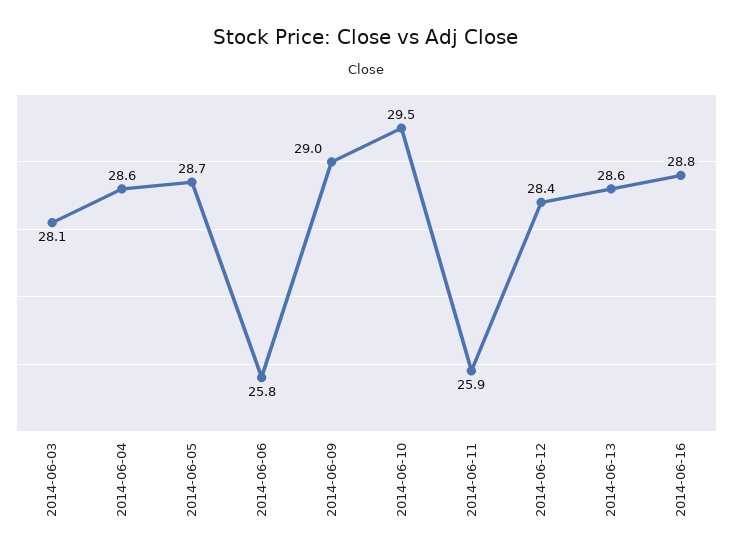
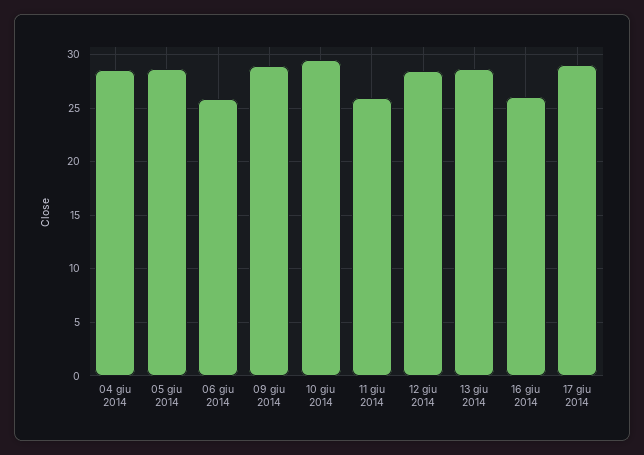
2014-06-03: 28.1 -> none
2014-06-16: 28.8 -> 26
17 giu 2014: none -> 29

